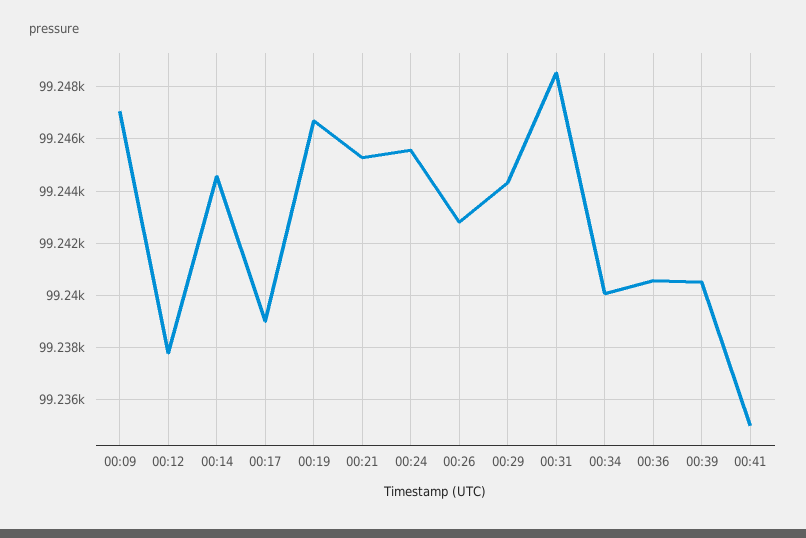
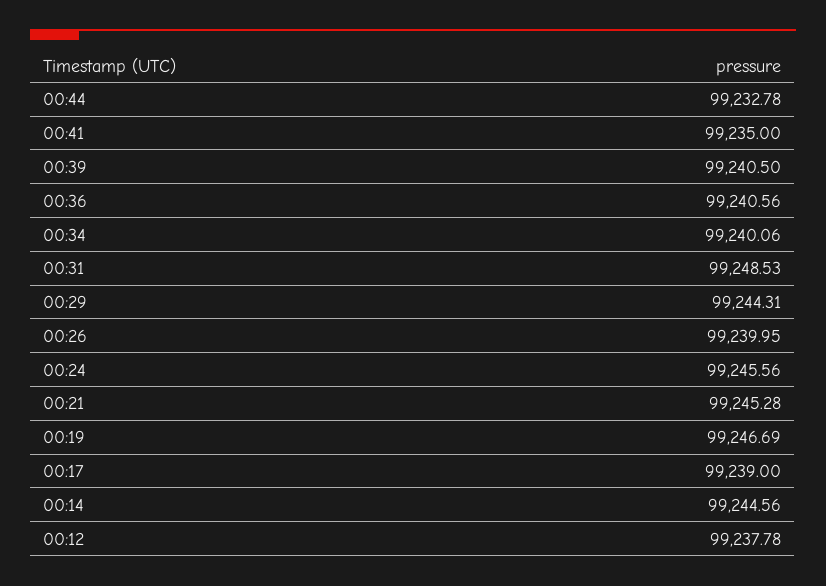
00:09: 99247 -> none
00:26: 99242.75 -> 99239.95
00:44: none -> 99232.78

